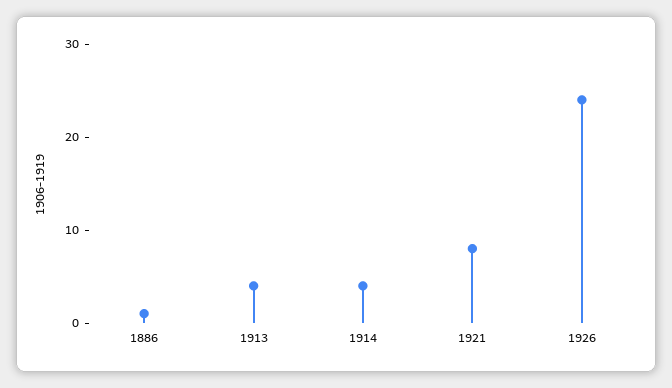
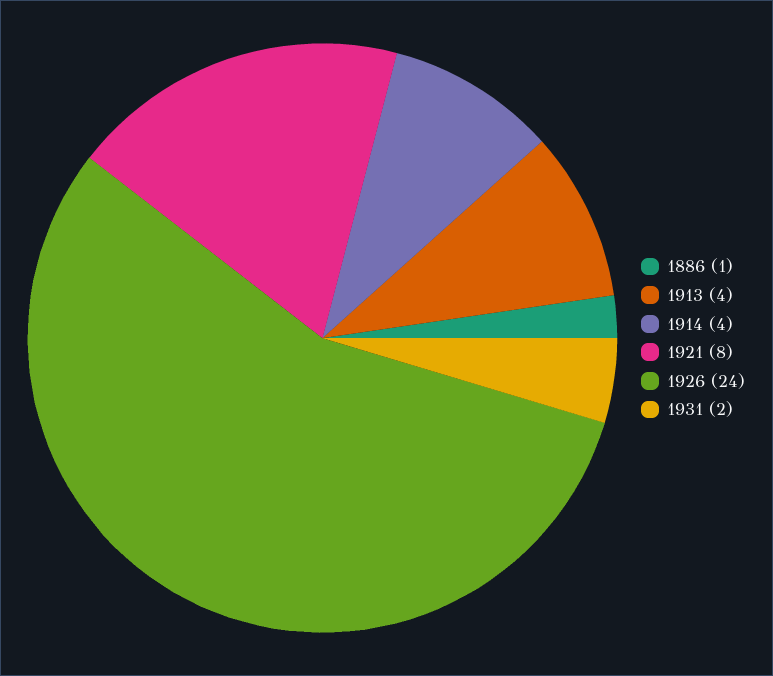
1931: none -> 2

